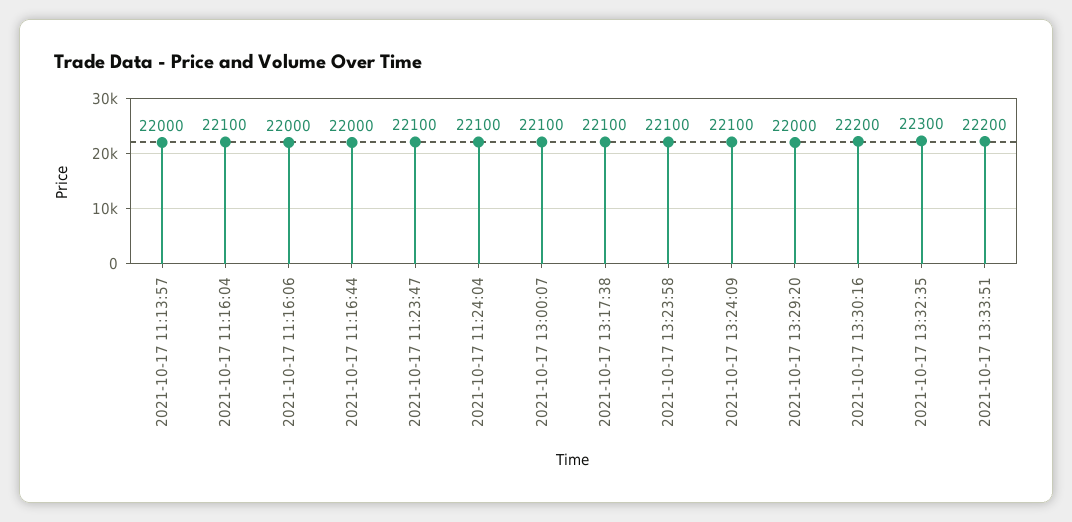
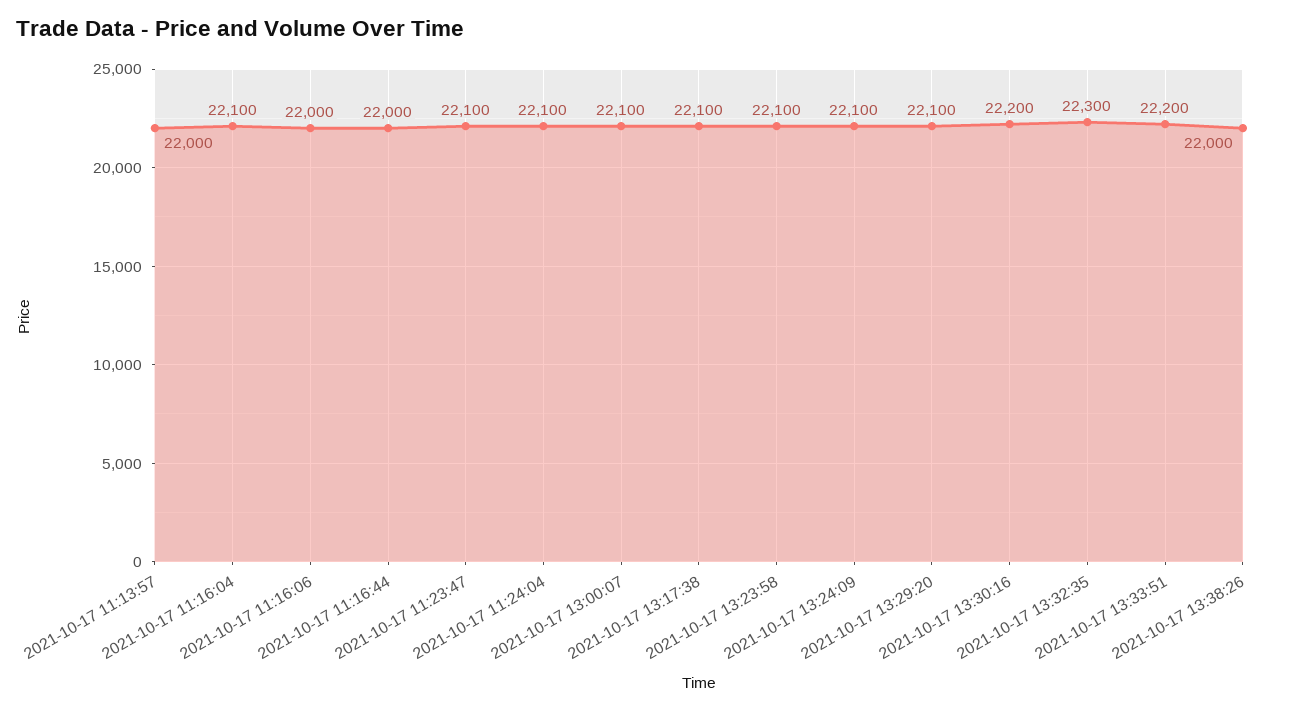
2021-10-17 13:29:20: 22000 -> 22100
2021-10-17 13:38:26: none -> 22000

